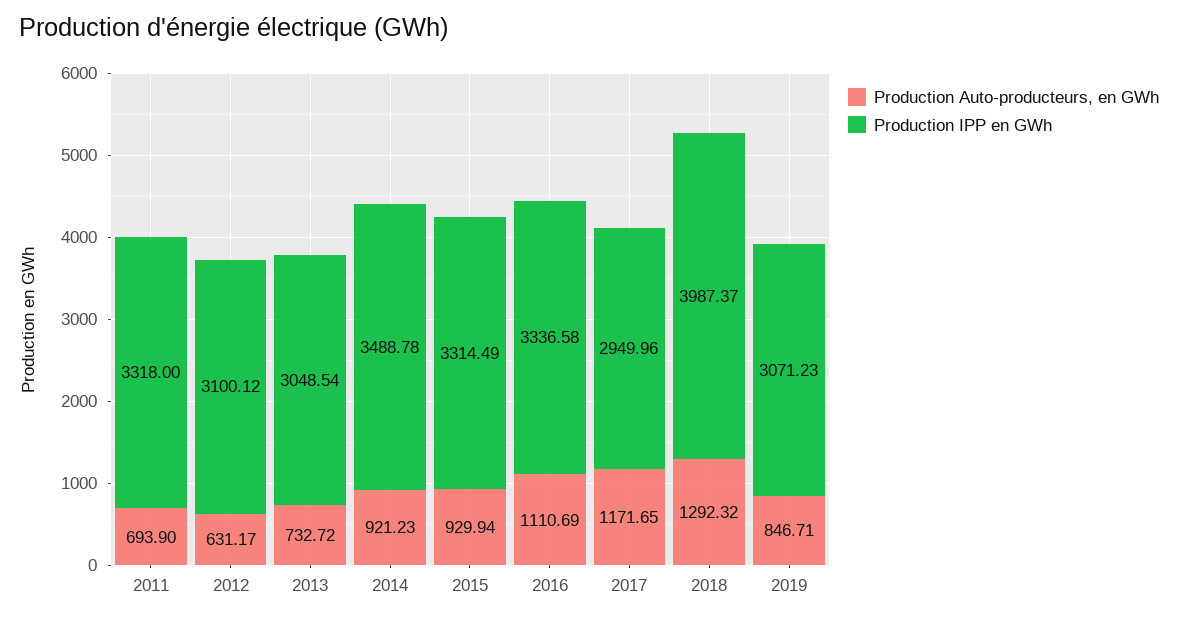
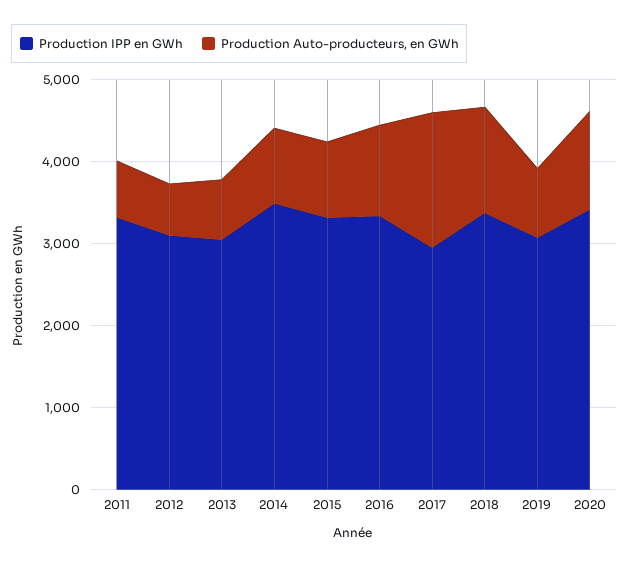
Production Auto-producteurs, en GWh, 2017: 1171.65 -> 1600
Production IPP en GWh, 2018: 3987.37 -> 3400
Production IPP en GWh, 2020: none -> 3400
Production Auto-producteurs, en GWh, 2020: none -> 1200

